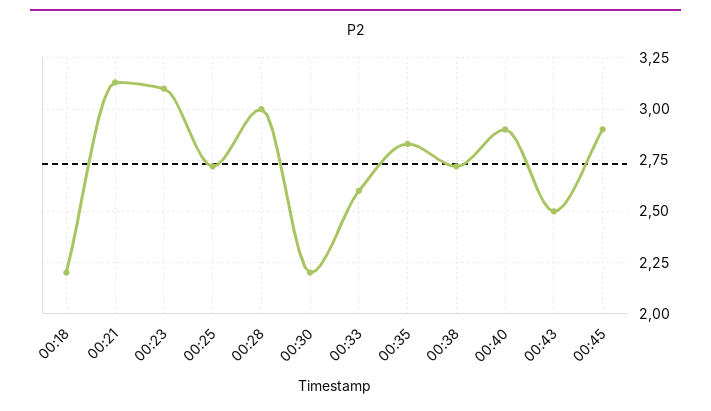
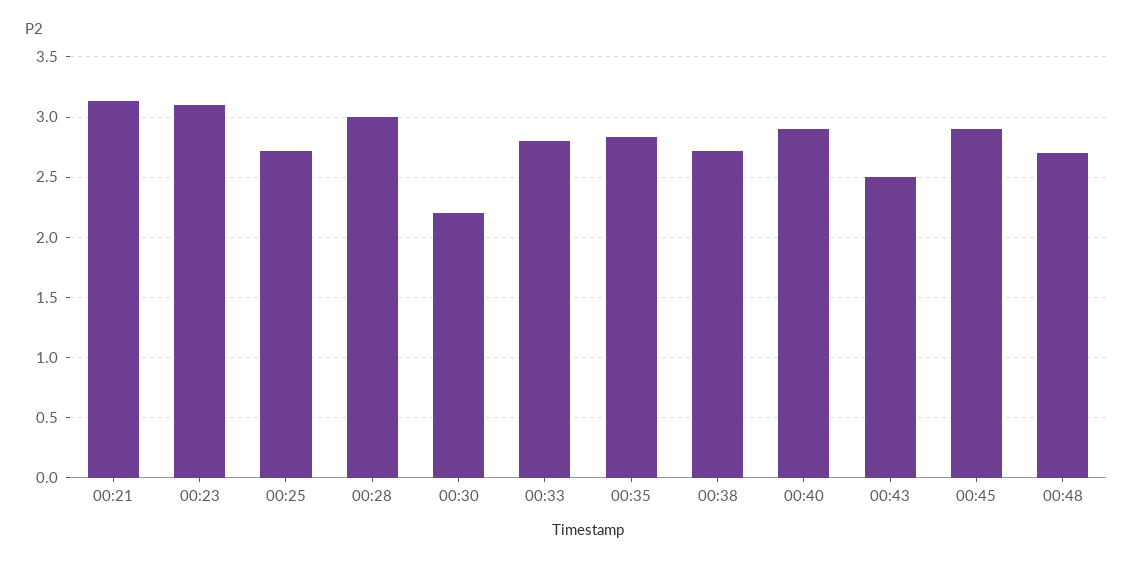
00:18: 2.2 -> none
00:33: 2.6 -> 2.8
00:48: none -> 2.7

